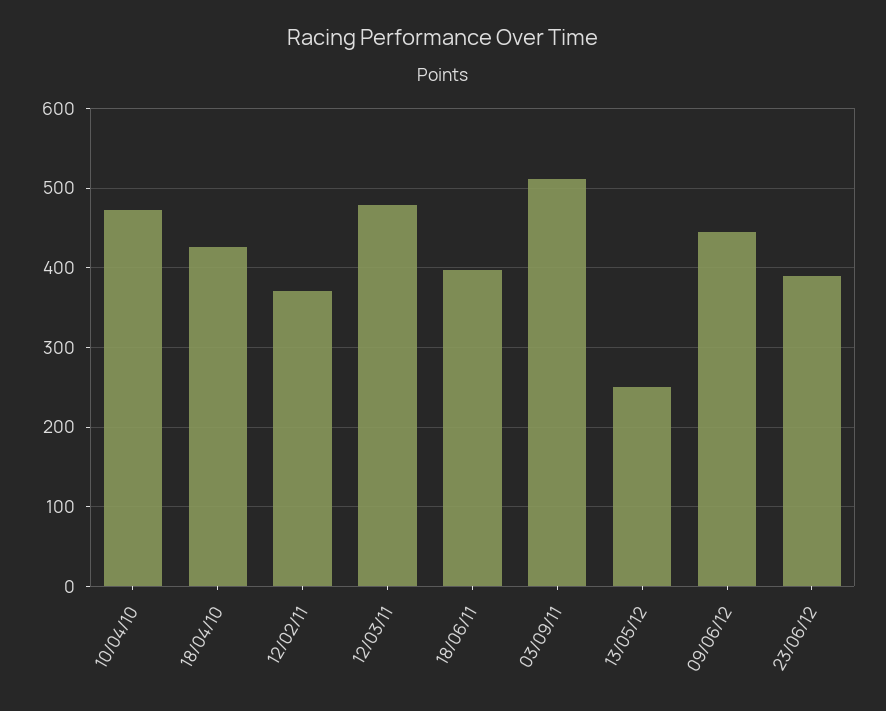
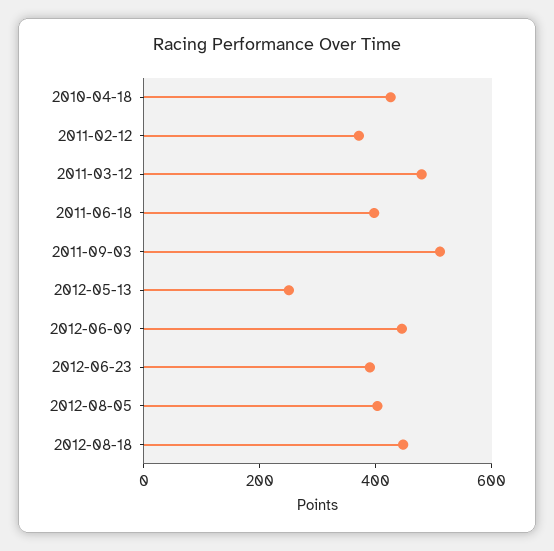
10/04/10: 470 -> none
2012-08-05: none -> 400
2012-08-18: none -> 450

